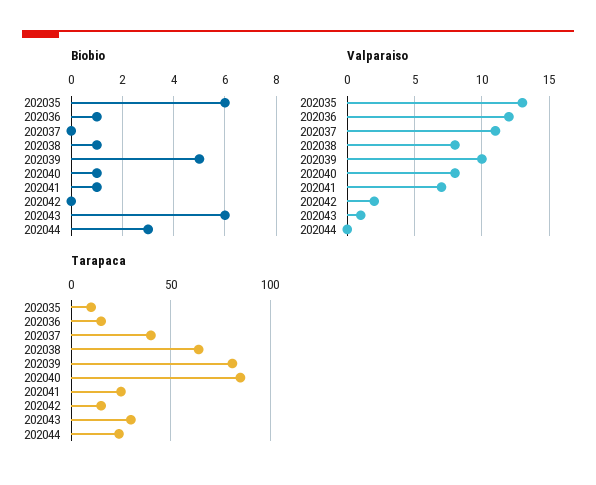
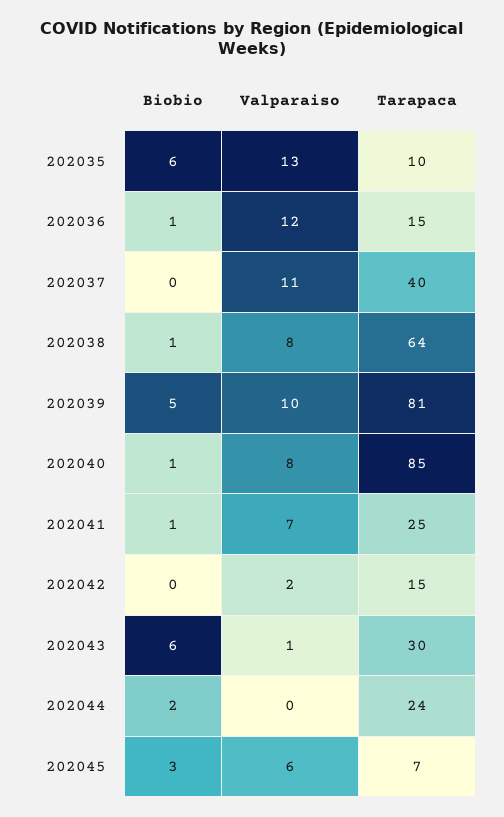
Biobio, 202044: 3 -> 2
Biobio, 202045: none -> 3
Valparaiso, 202045: none -> 6
Tarapaca, 202045: none -> 7

